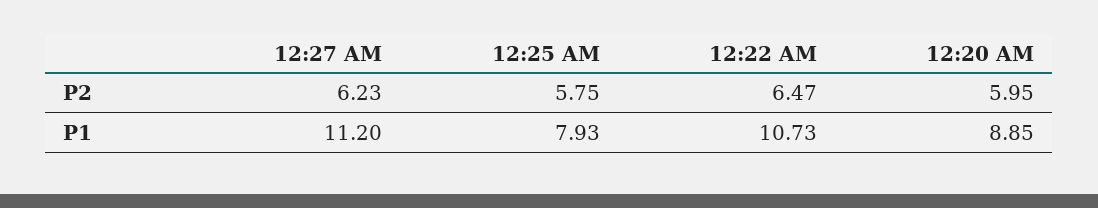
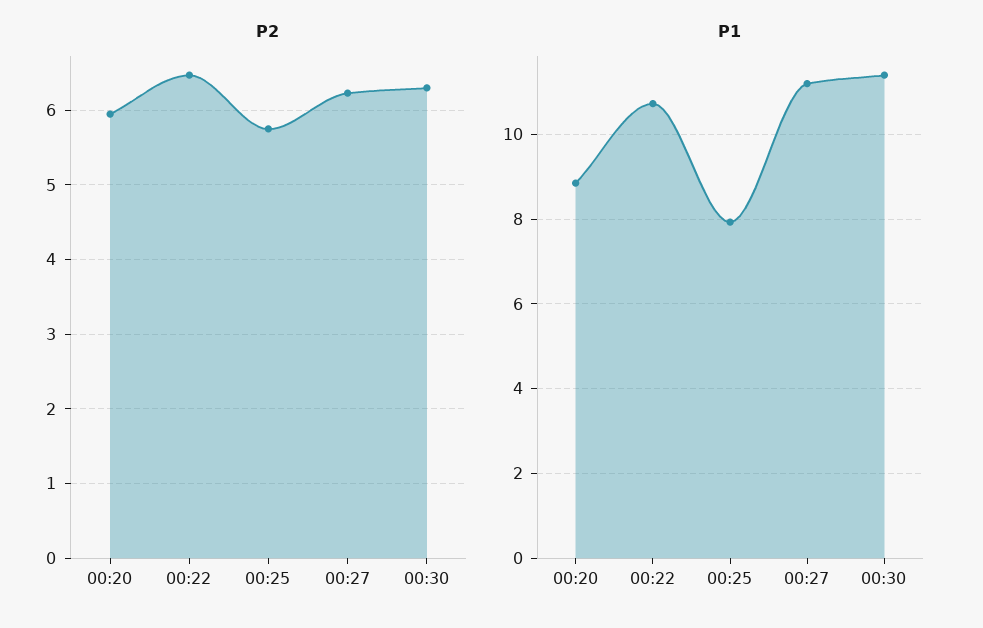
P2, 00:30: none -> 6.3
P1, 00:30: none -> 11.4

